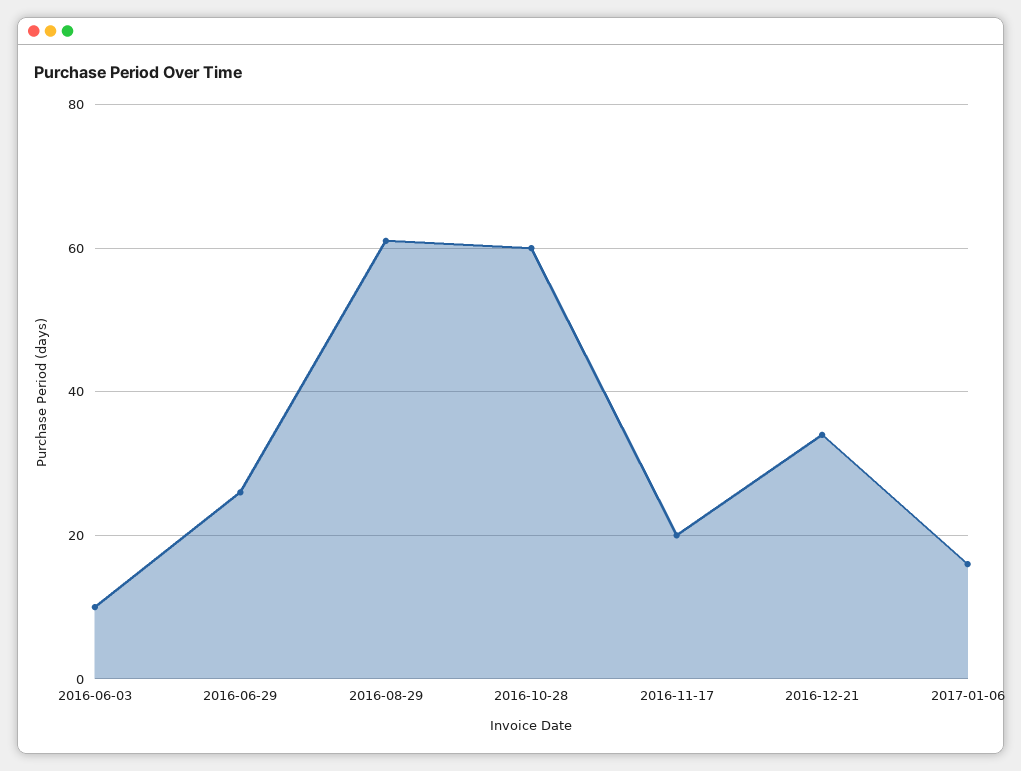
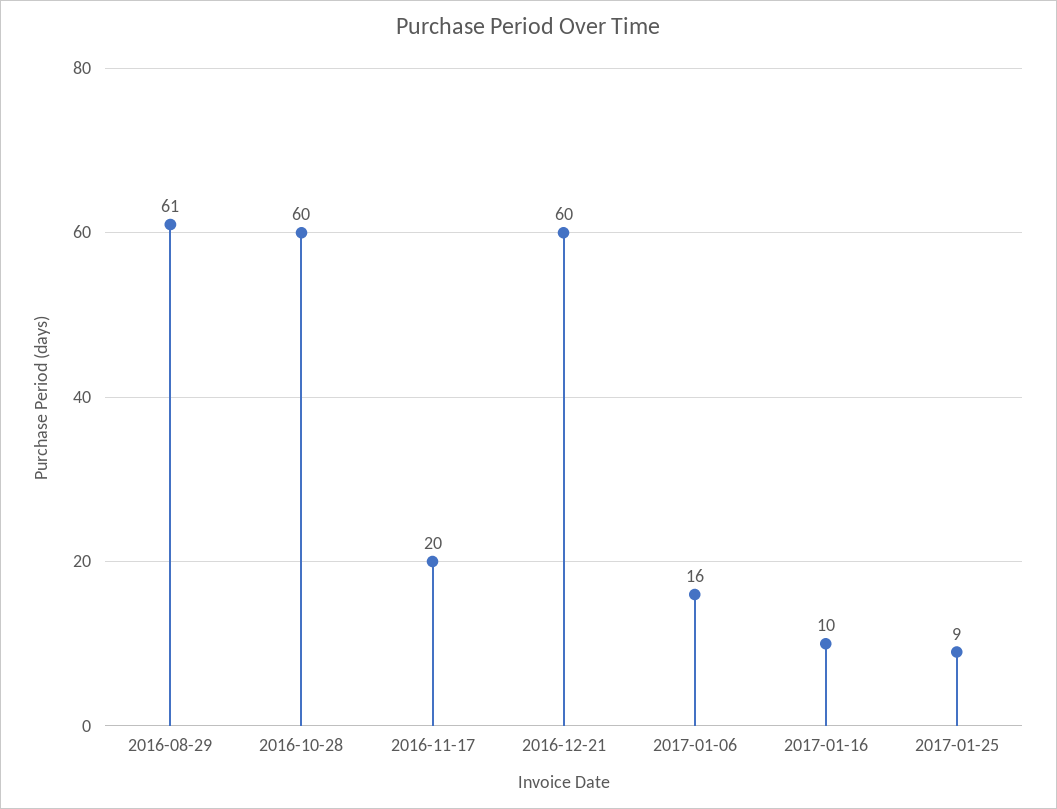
2016-06-03: 10 -> none
2016-06-29: 25 -> none
2016-12-21: 35 -> 60
2017-01-16: none -> 10
2017-01-25: none -> 9

